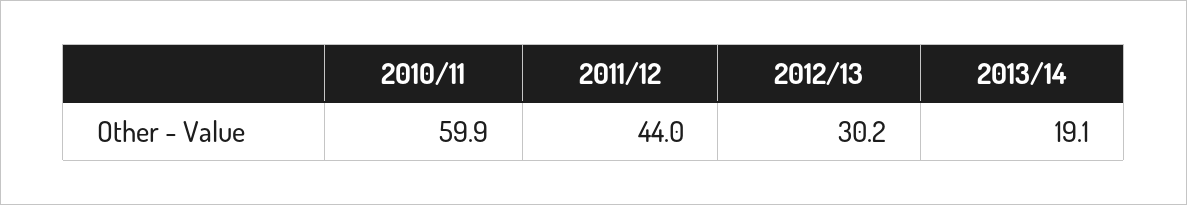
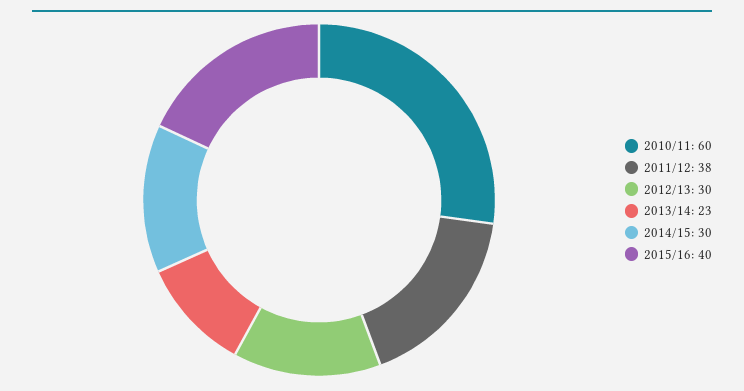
2011/12: 44 -> 38
2013/14: 19.1 -> 23
2014/15: none -> 30
2015/16: none -> 40

